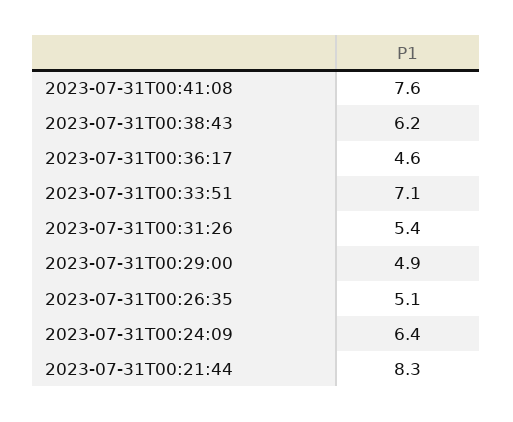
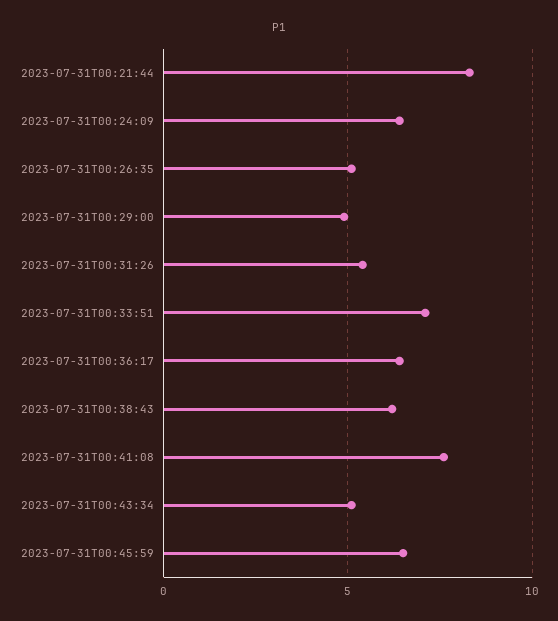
2023-07-31T00:36:17: 4.6 -> 6.5
2023-07-31T00:43:34: none -> 5
2023-07-31T00:45:59: none -> 6.5

